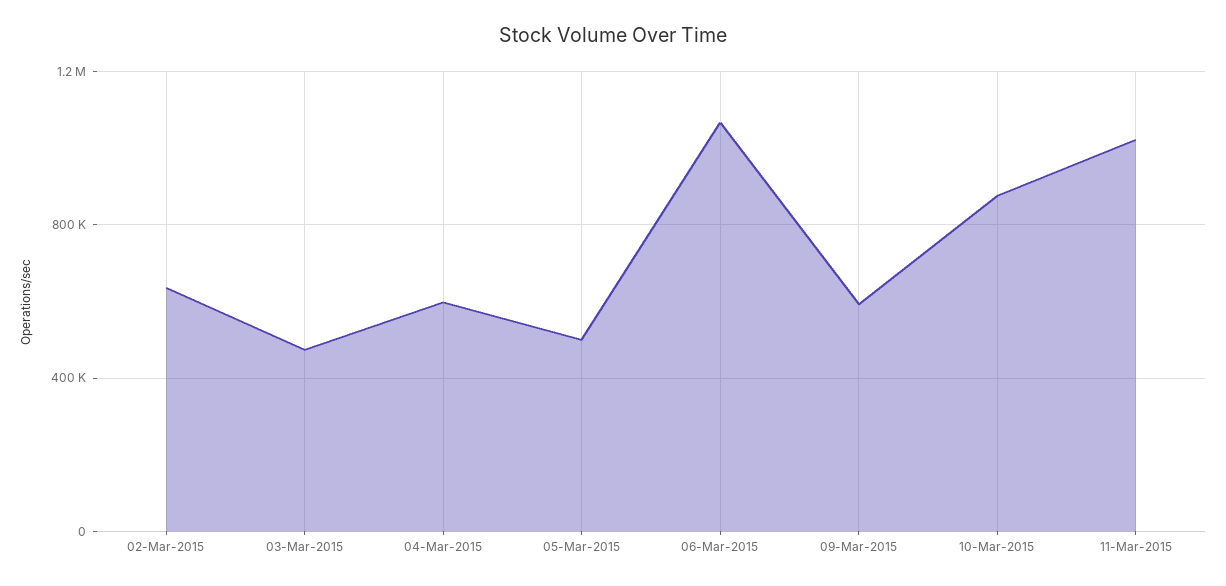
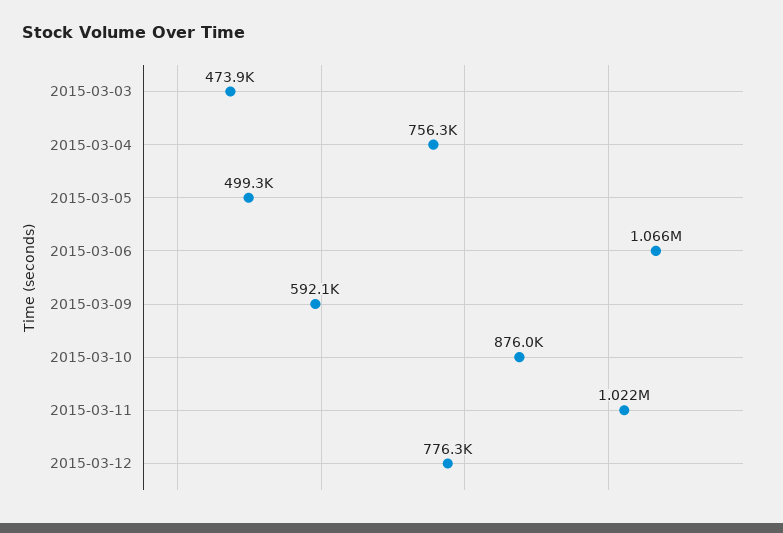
02-Mar-2015: 650000 -> none
04-Mar-2015: 600000 -> 756300
2015-03-12: none -> 776300

